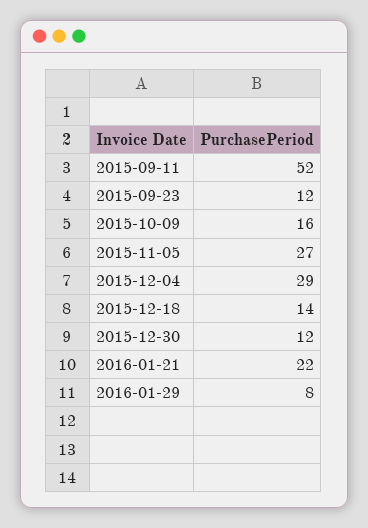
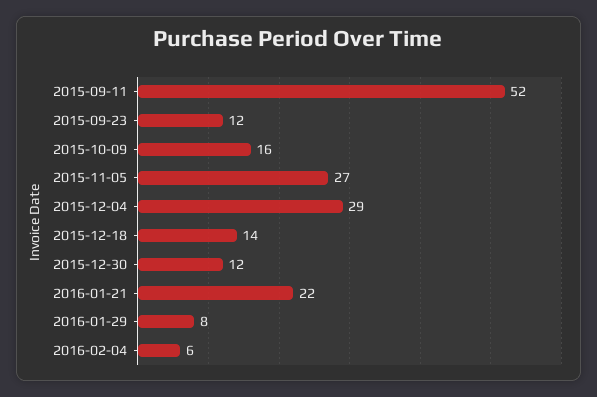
2016-02-04: none -> 6

